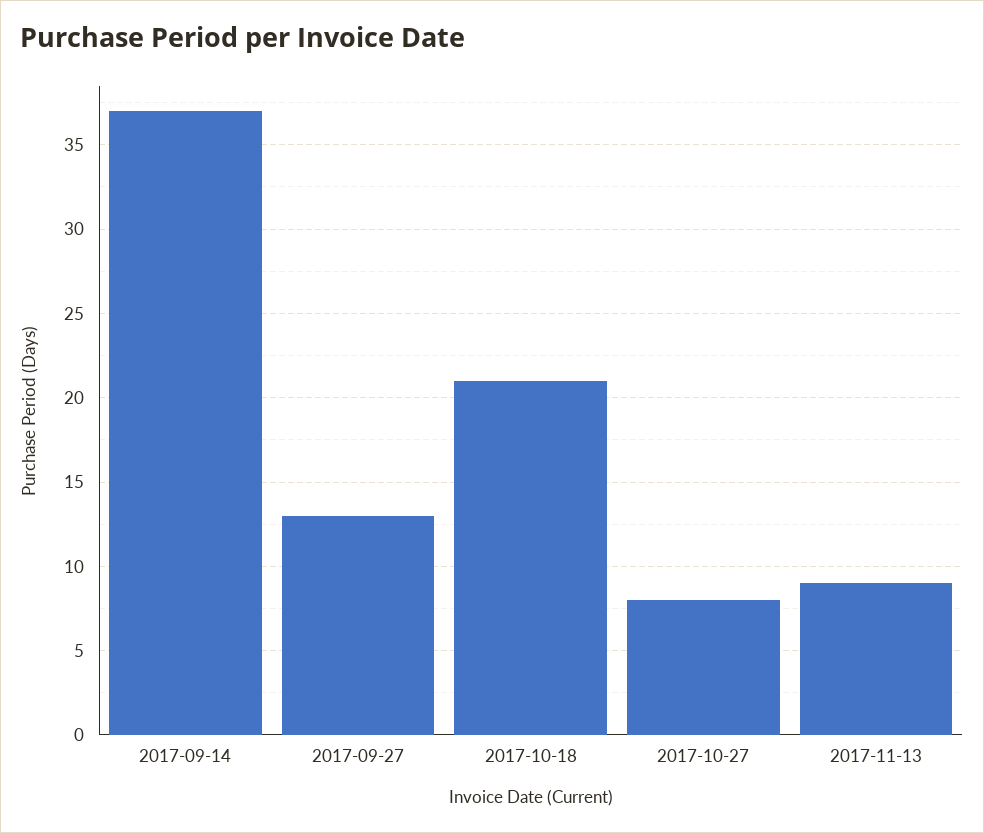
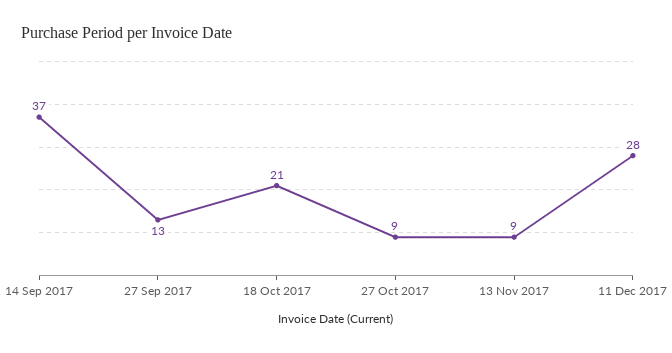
2017-10-27: 8 -> 9
11 Dec 2017: none -> 28

